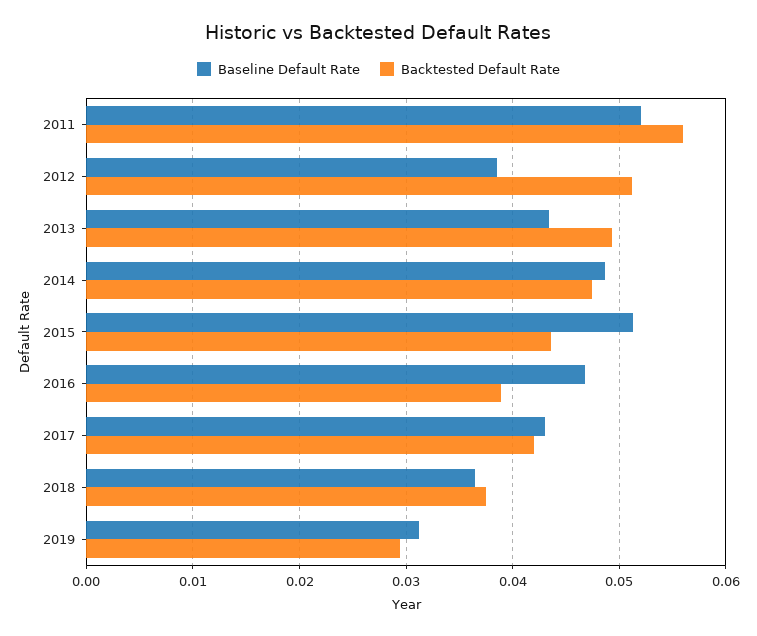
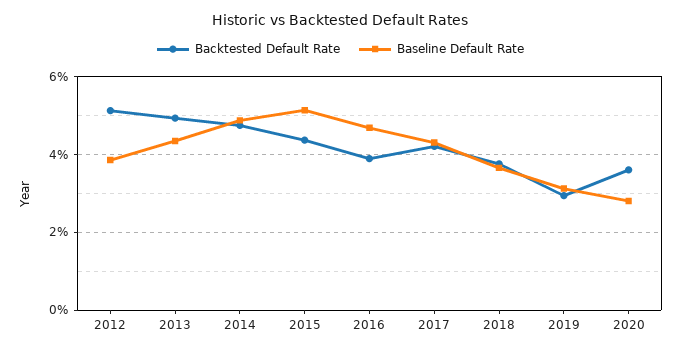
Baseline Default Rate, 2011: 0.052 -> none
Backtested Default Rate, 2011: 0.056 -> none
Backtested Default Rate, 2020: none -> 0.036
Baseline Default Rate, 2020: none -> 0.028

